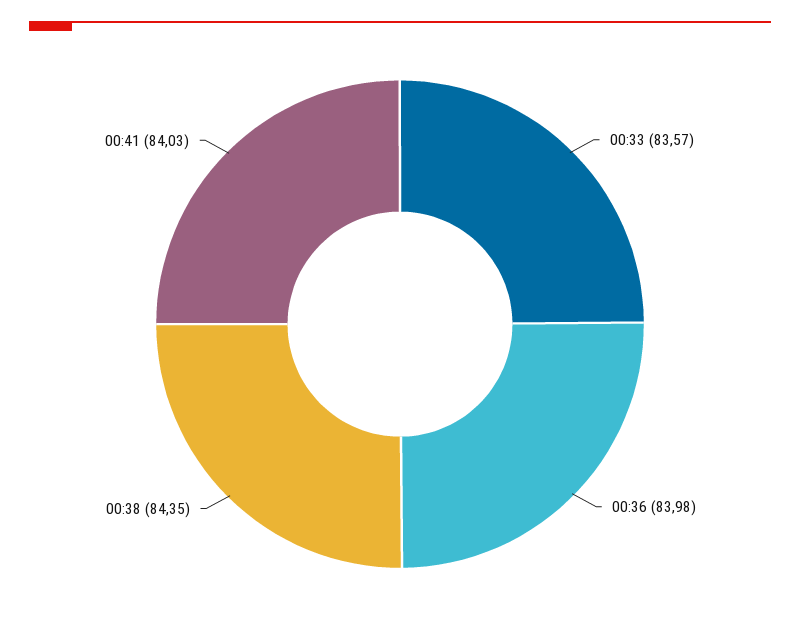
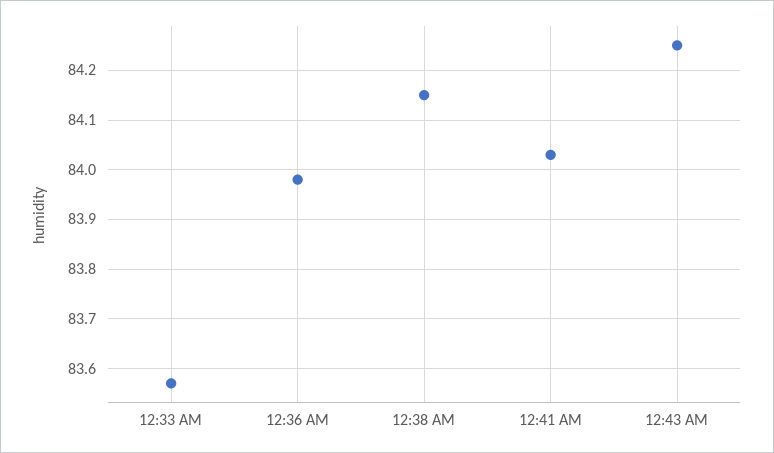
00:38: 84.35 -> 84.15
12:43 AM: none -> 84.25

